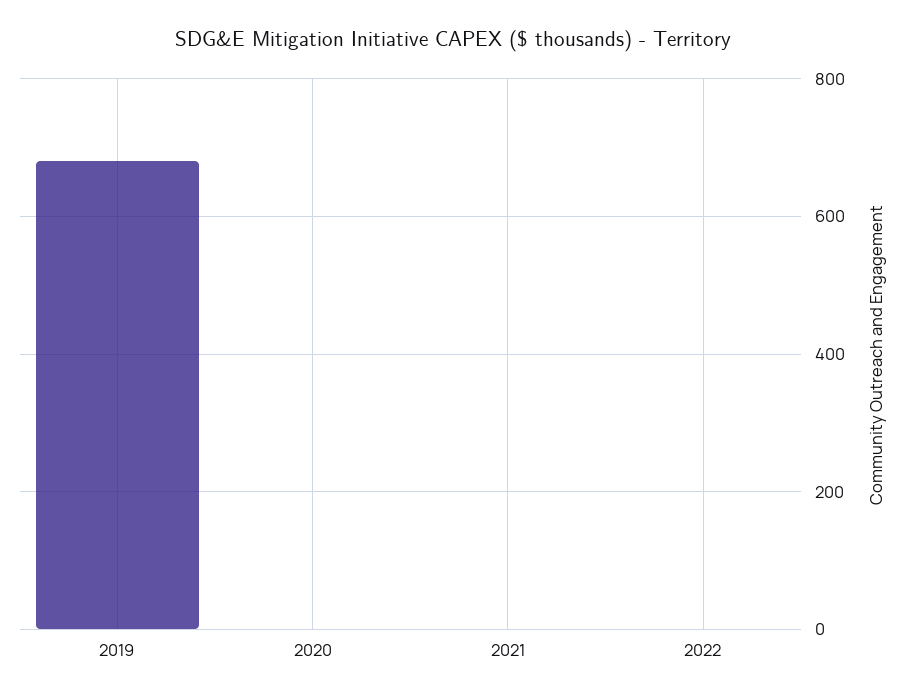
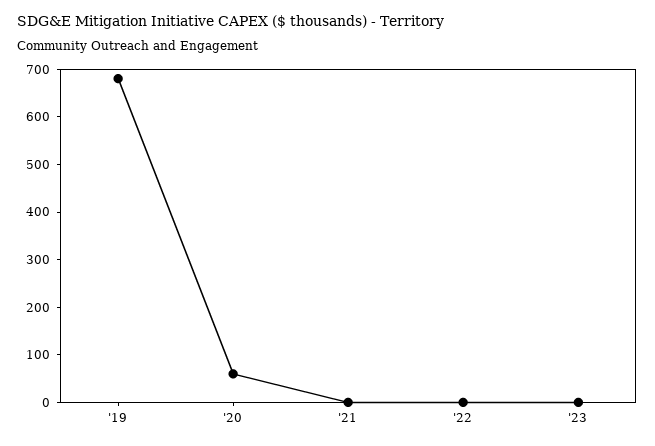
2020: 0 -> 60
'23: none -> 0

